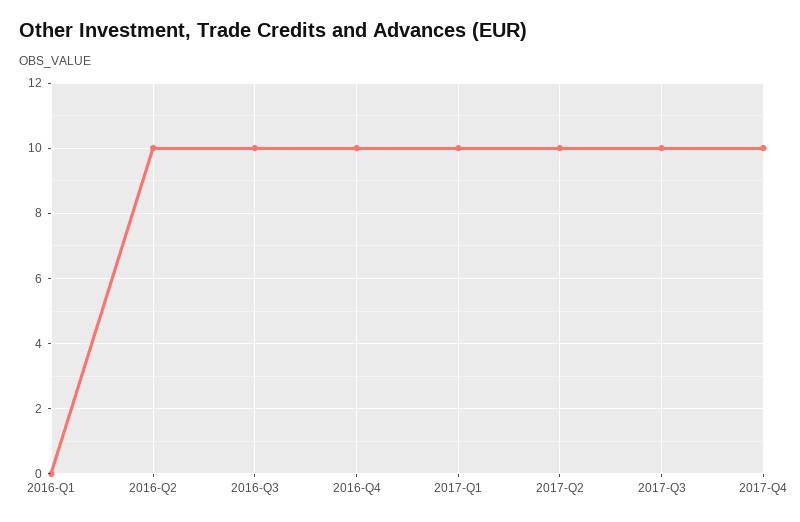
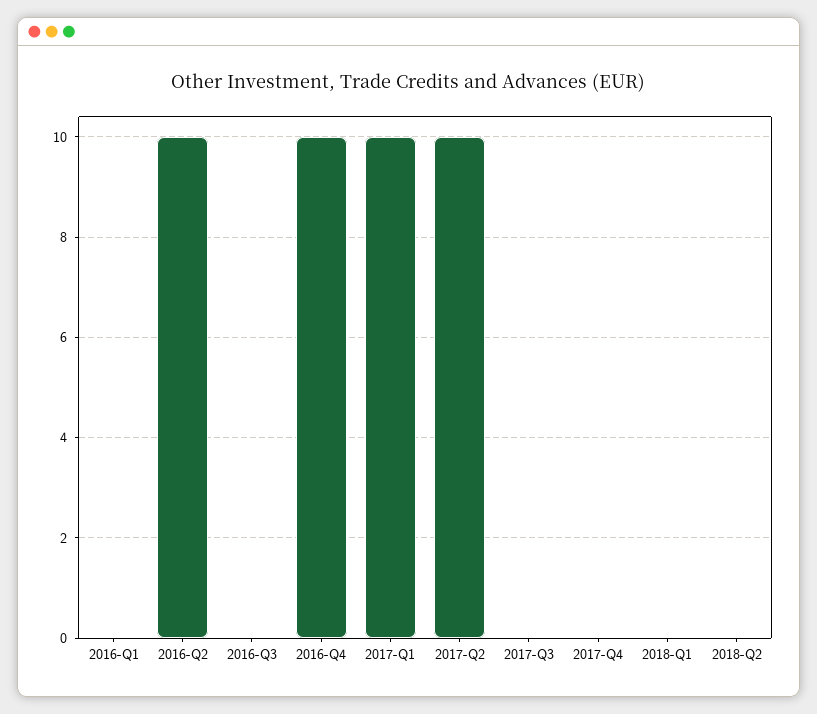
2016-Q3: 10 -> 0
2017-Q3: 10 -> 0
2017-Q4: 10 -> 0
2018-Q1: none -> 0
2018-Q2: none -> 0

